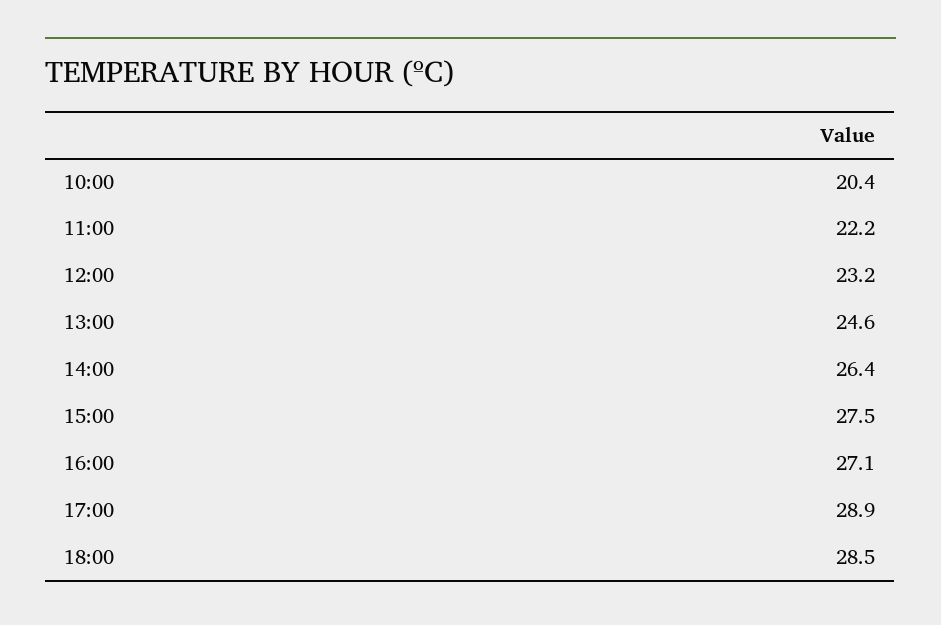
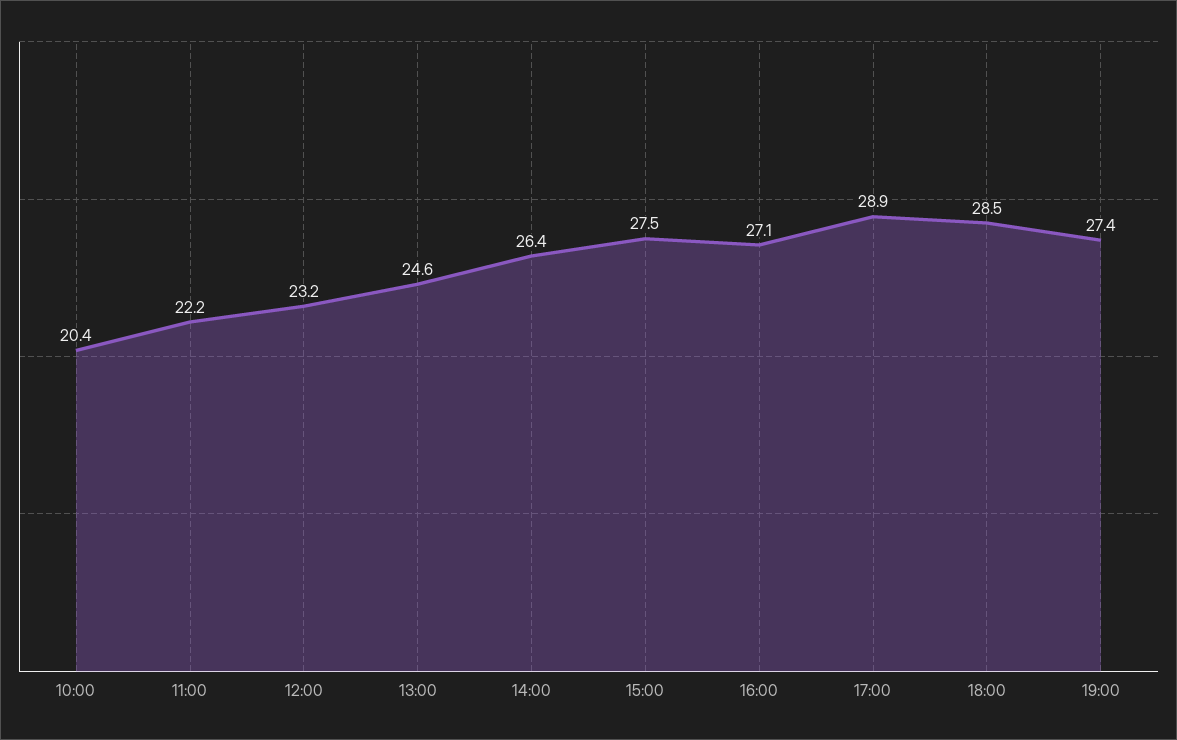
19:00: none -> 27.4

